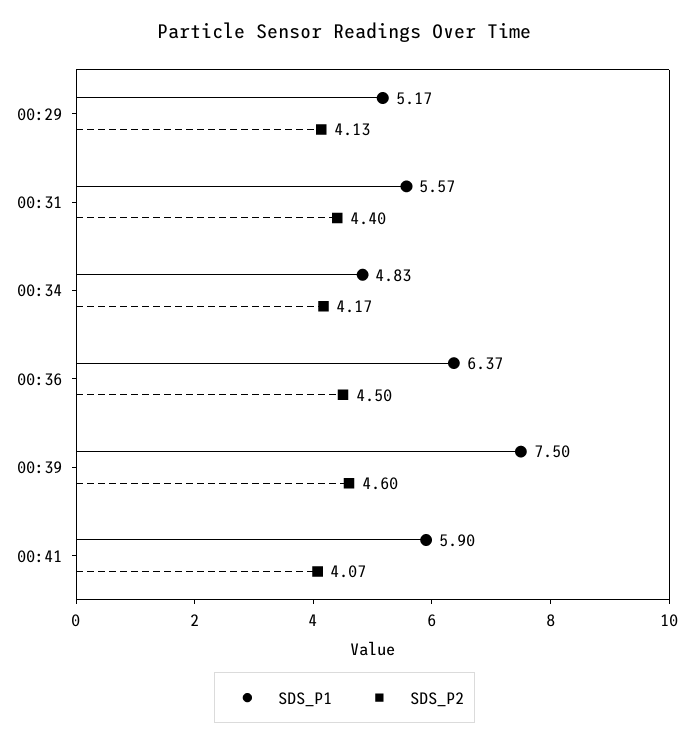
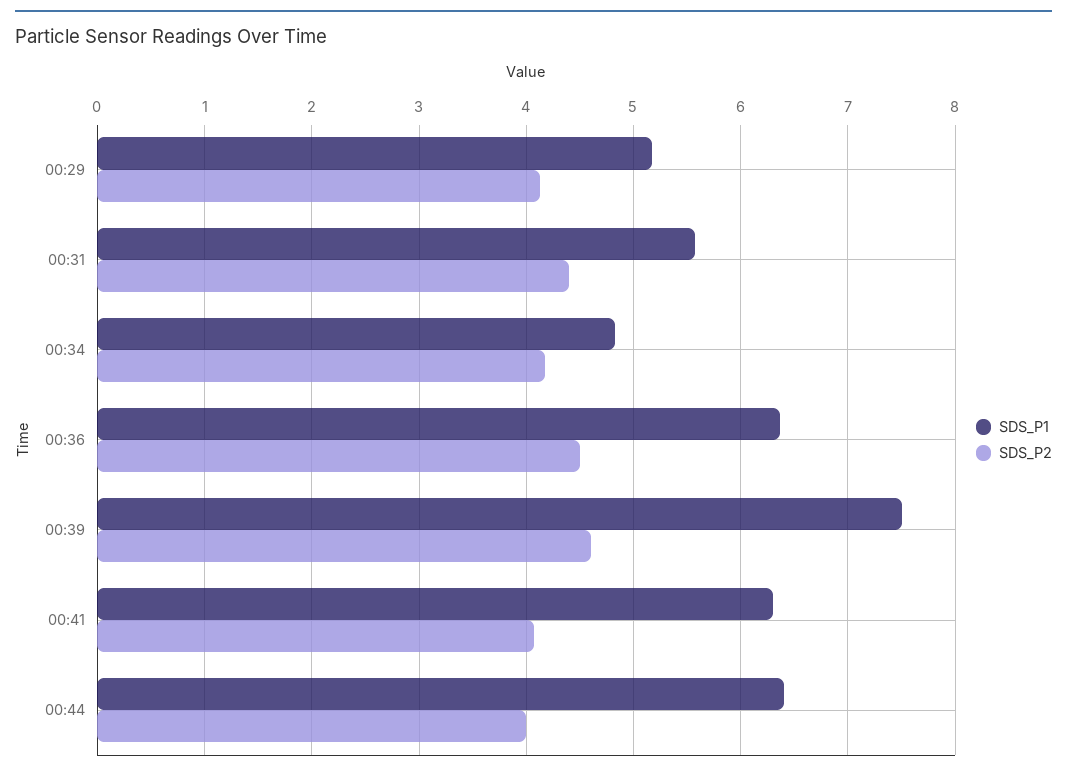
SDS_P1, 00:41: 5.9 -> 6.3
SDS_P1, 00:44: none -> 6.4
SDS_P2, 00:44: none -> 4

